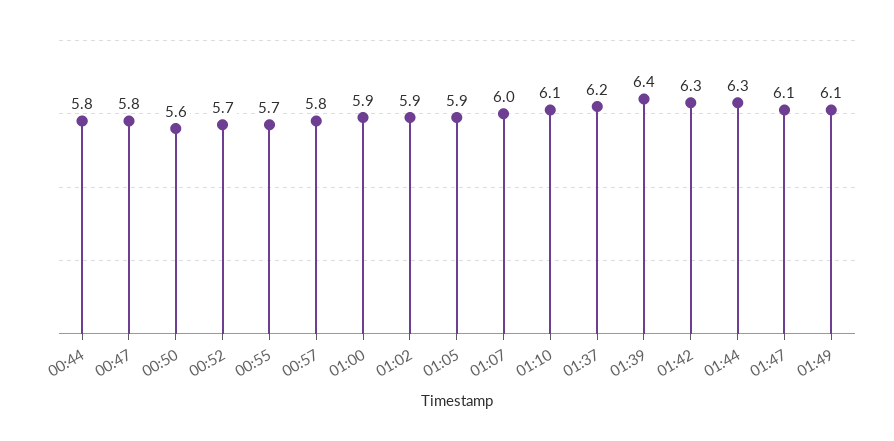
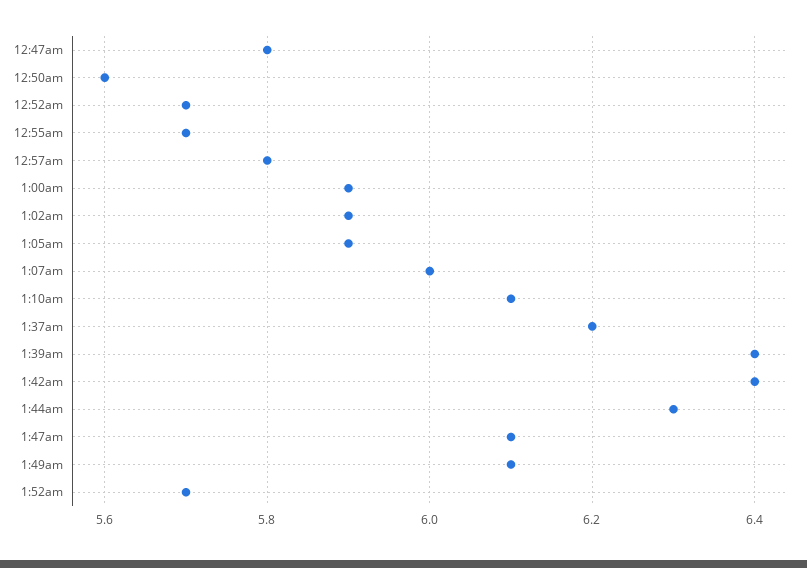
00:44: 5.8 -> none
01:42: 6.3 -> 6.4
1:52am: none -> 5.7

